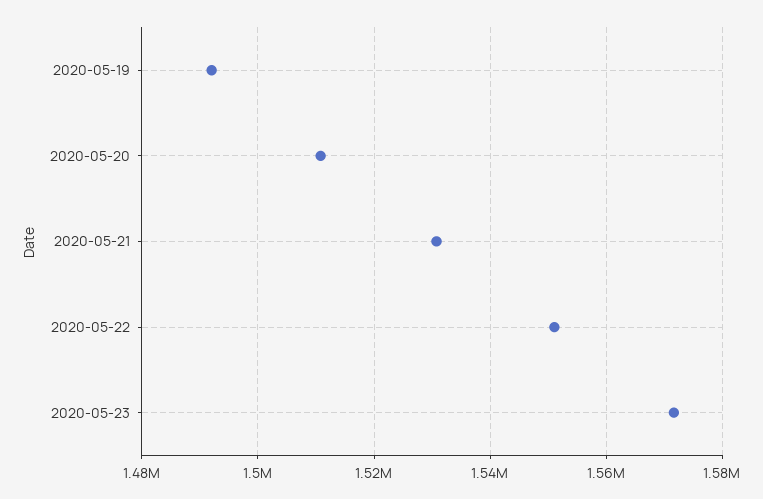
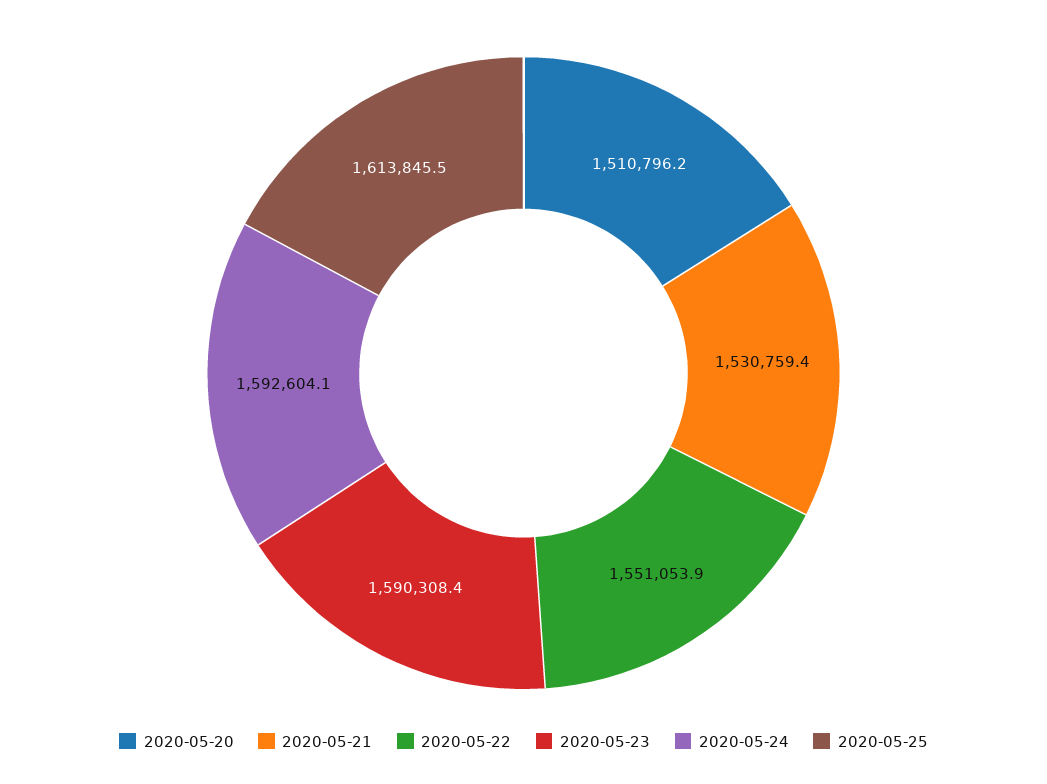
2020-05-19: 1492000 -> none
2020-05-23: 1572000 -> 1590308.4
2020-05-24: none -> 1592604.1
2020-05-25: none -> 1613845.5

